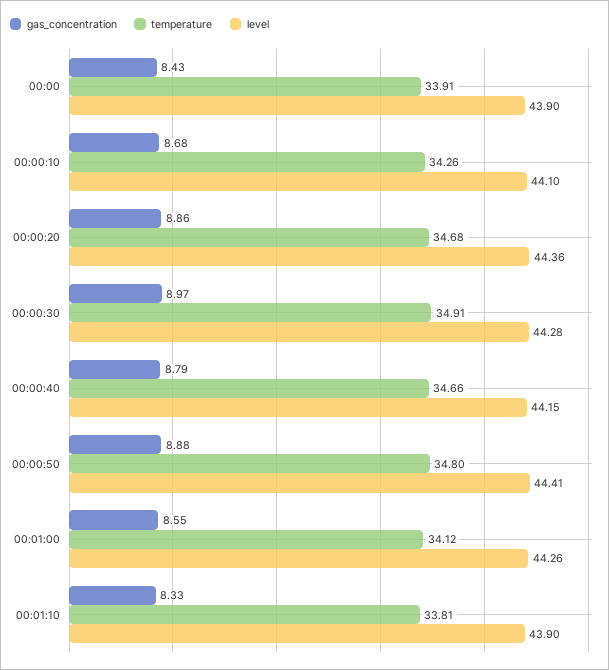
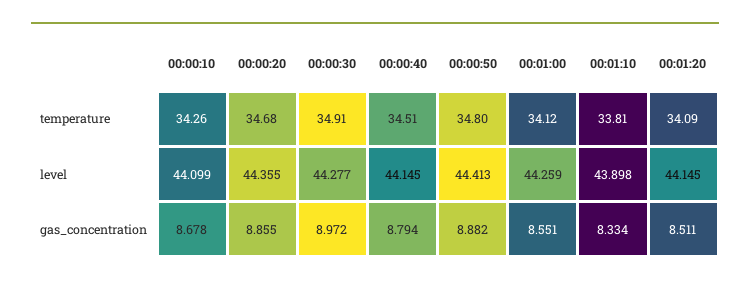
gas_concentration, 00:00: 8.43 -> none
temperature, 00:00: 33.91 -> none
level, 00:00: 43.9 -> none
temperature, 00:00:40: 34.66 -> 34.51
temperature, 00:01:20: none -> 34.09
level, 00:01:20: none -> 44.145
gas_concentration, 00:01:20: none -> 8.511

